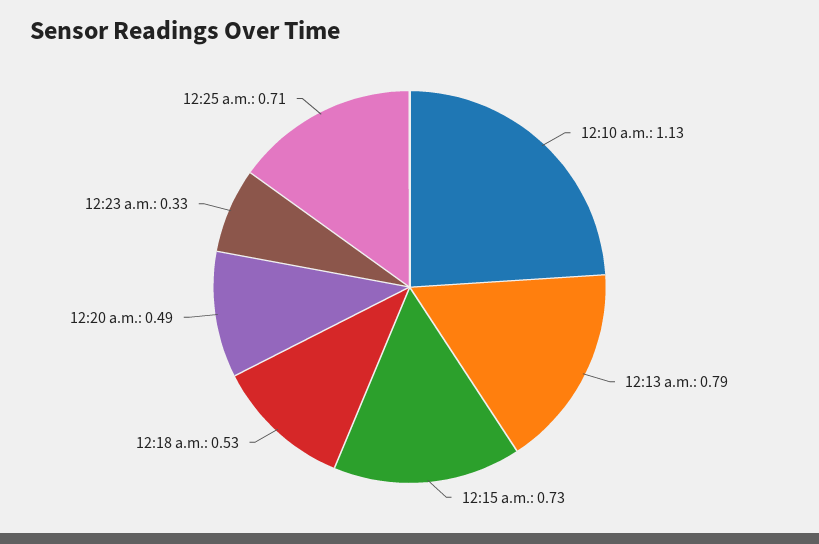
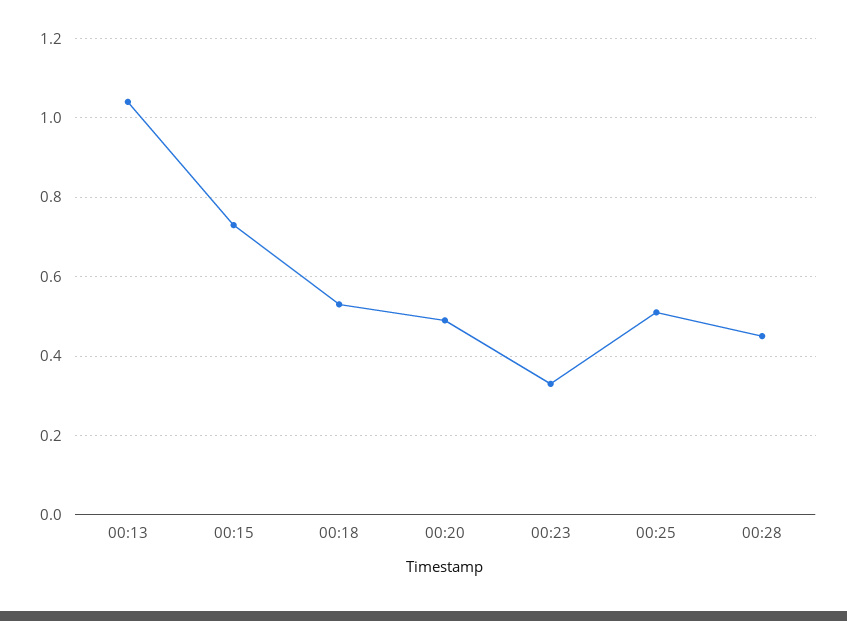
12:10 a.m.: 1.13 -> none
12:13 a.m.: 0.79 -> 1.05
12:25 a.m.: 0.71 -> 0.5
00:28: none -> 0.45

